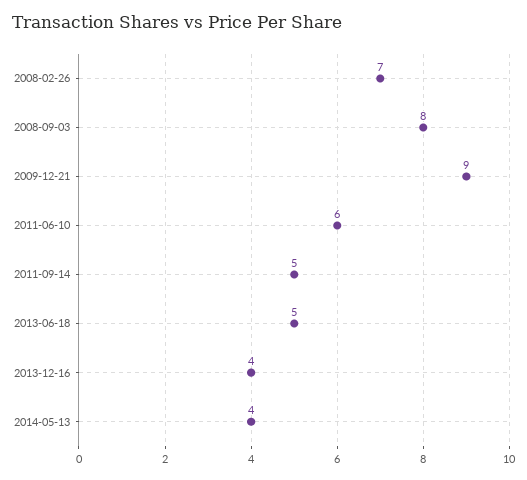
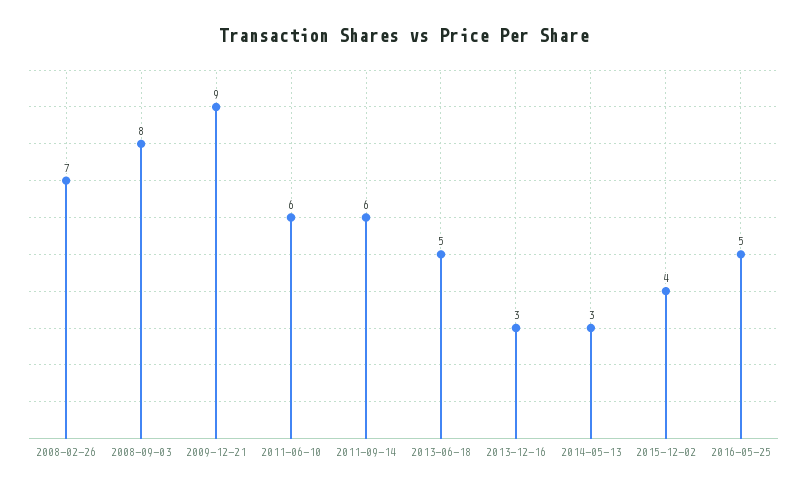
2011-09-14: 5 -> 6
2013-12-16: 4 -> 3
2014-05-13: 4 -> 3
2015-12-02: none -> 4
2016-05-25: none -> 5

